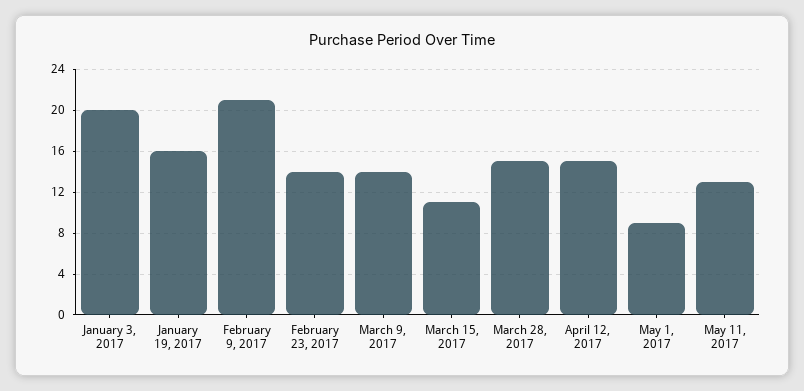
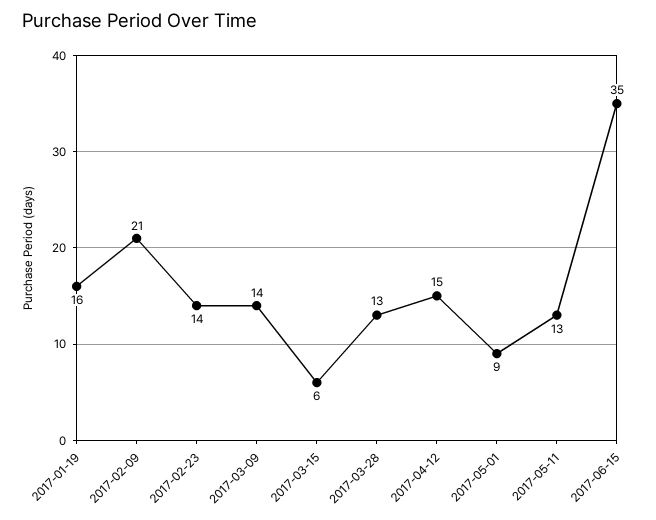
January 3, 2017: 20 -> none
March 15, 2017: 11 -> 6
March 28, 2017: 15 -> 13
2017-06-15: none -> 35

